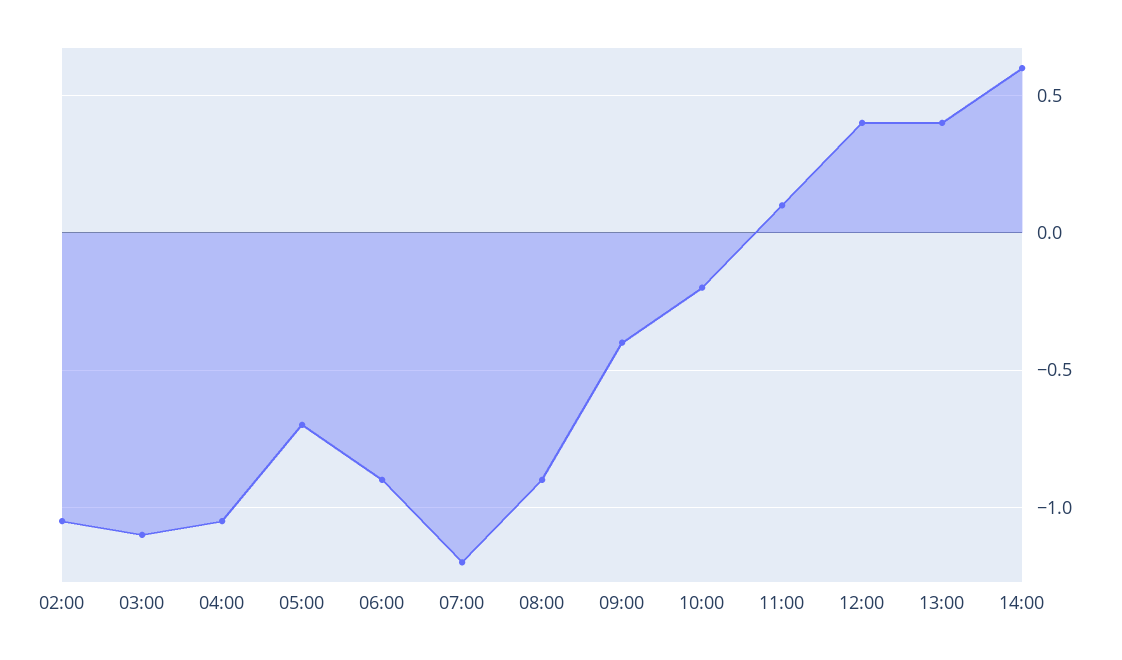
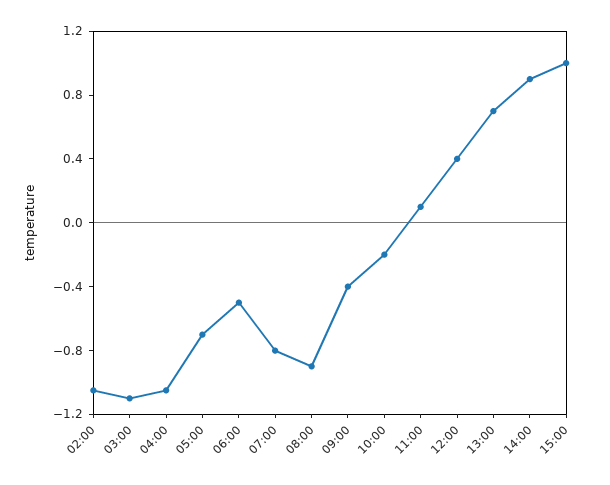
06:00: -0.9 -> -0.5
07:00: -1.2 -> -0.8
13:00: 0.4 -> 0.7
14:00: 0.6 -> 0.9
15:00: none -> 1

